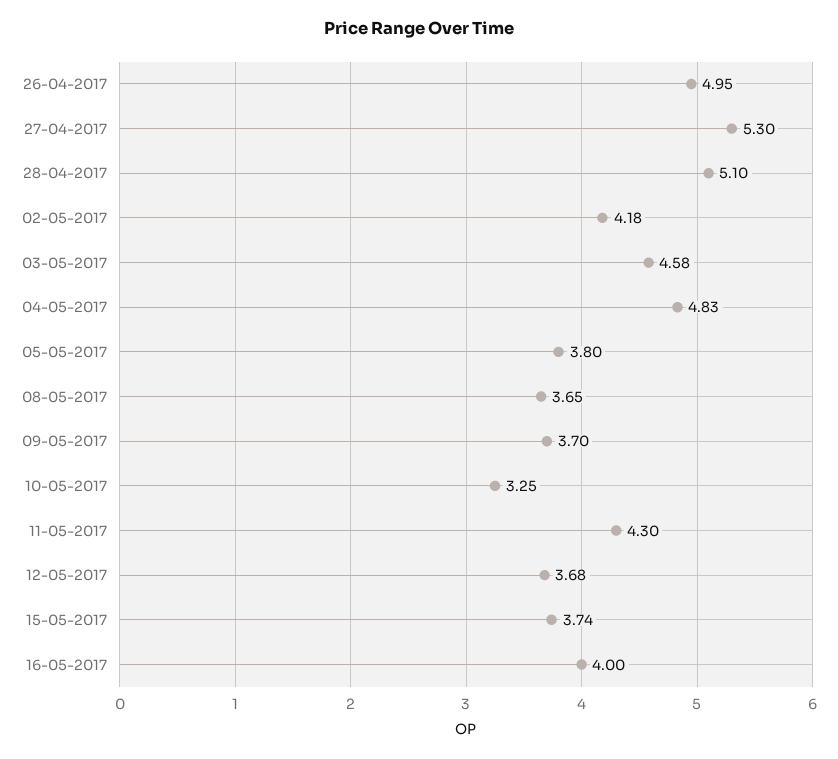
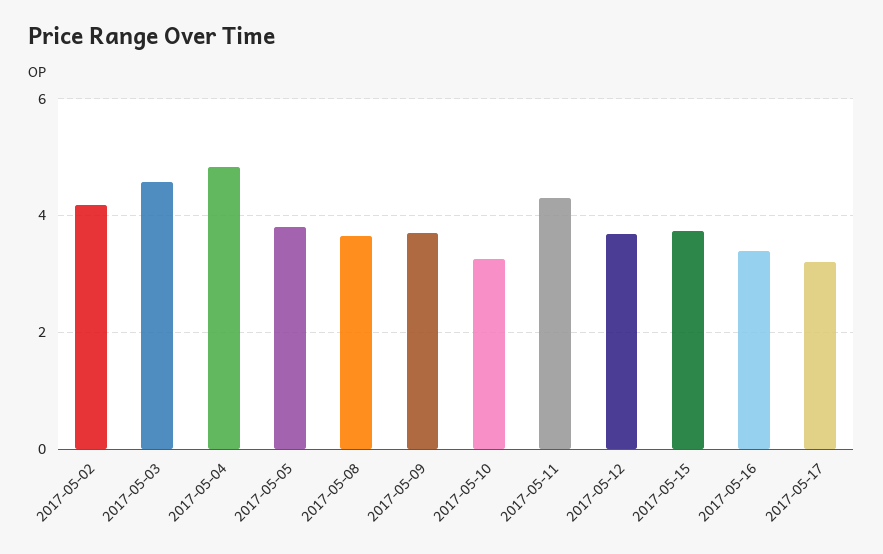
26-04-2017: 4.95 -> none
27-04-2017: 5.3 -> none
28-04-2017: 5.1 -> none
16-05-2017: 4 -> 3.4
2017-05-17: none -> 3.2

